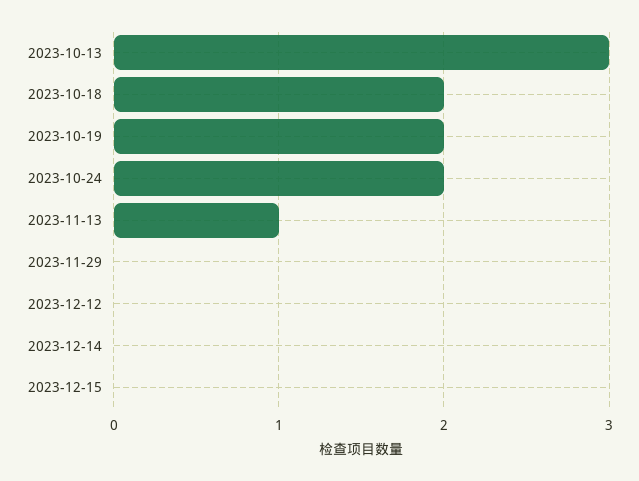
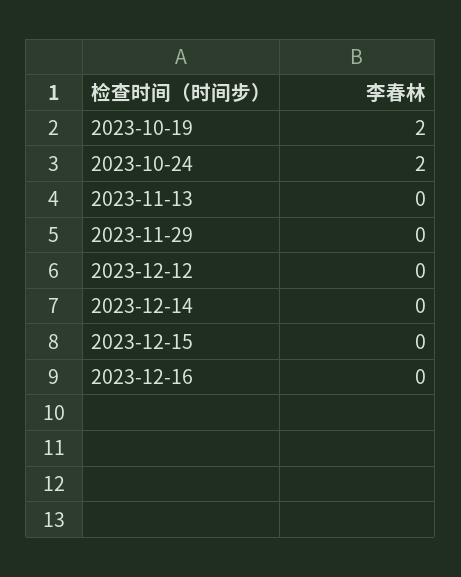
2023-10-13: 3 -> none
2023-10-18: 2 -> none
2023-11-13: 1 -> 0
2023-12-16: none -> 0

